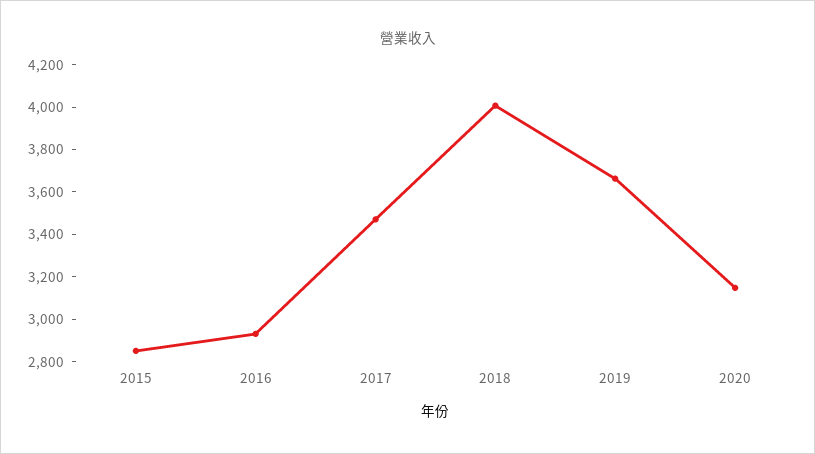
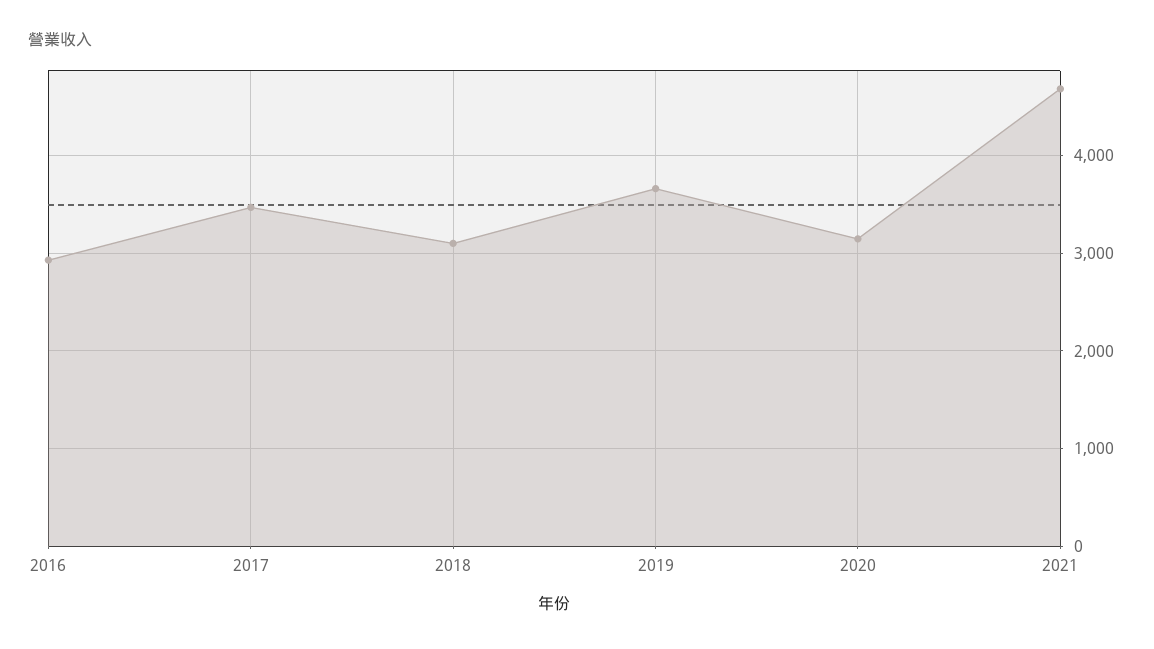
2015: 2850 -> none
2018: 4000 -> 3100
2021: none -> 4700

